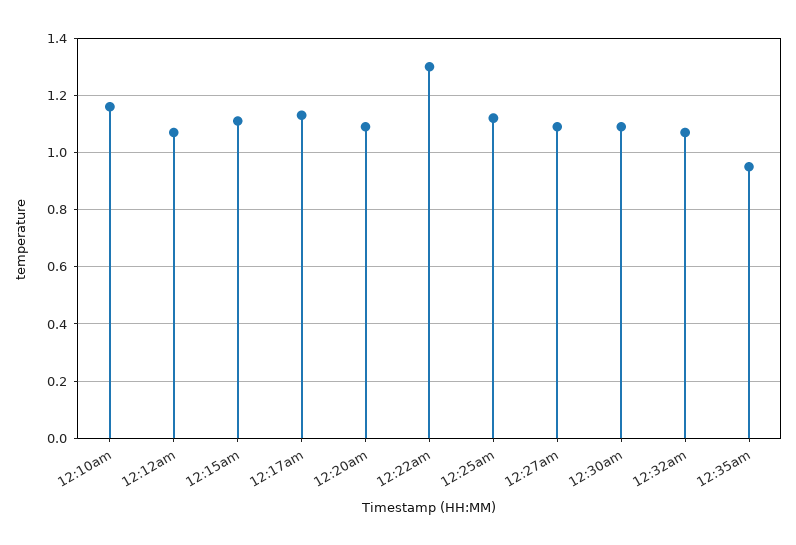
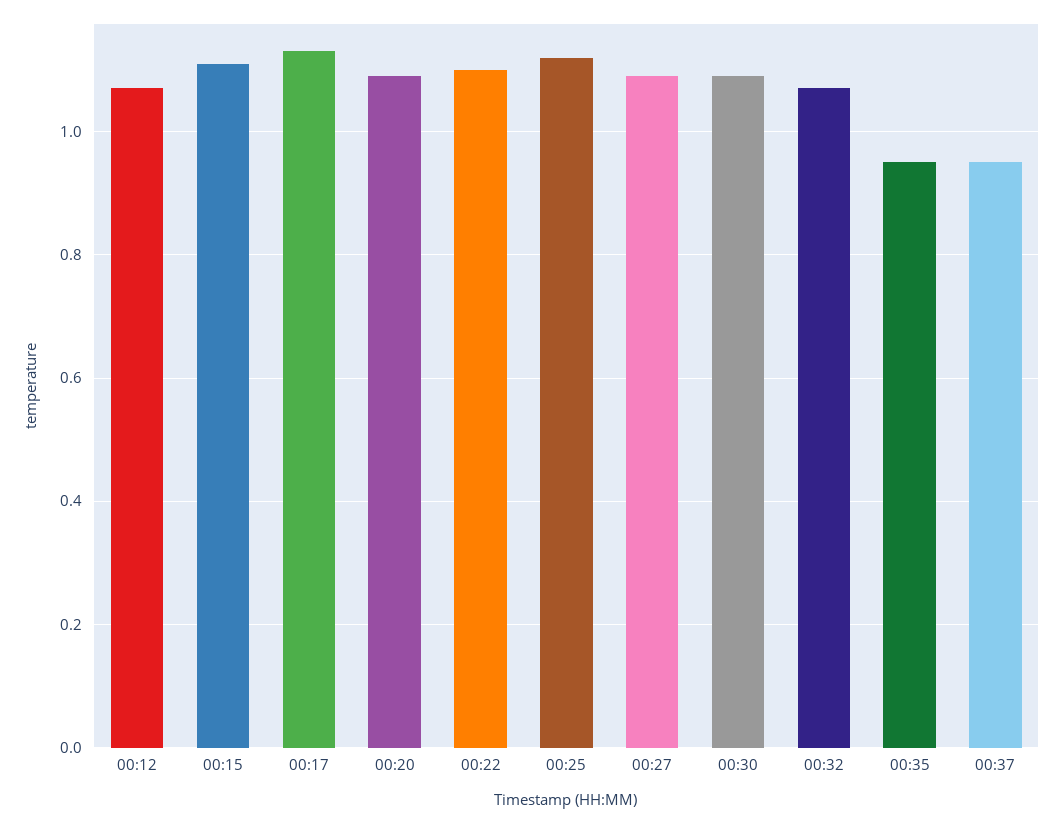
12:10am: 1.15 -> none
12:22am: 1.3 -> 1.1
00:37: none -> 0.95

